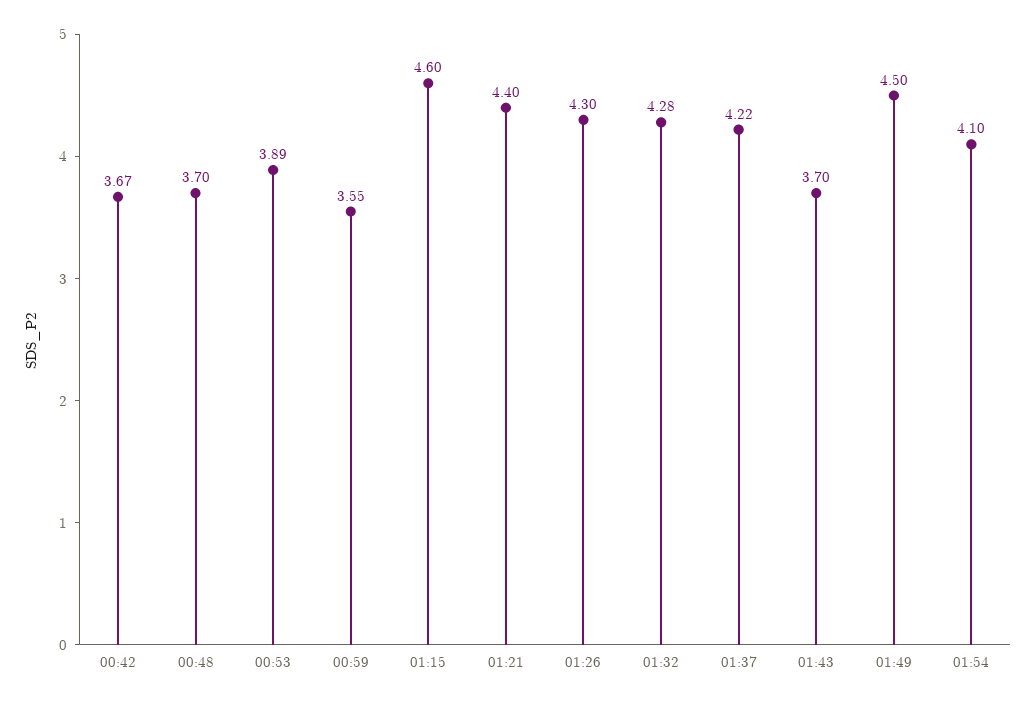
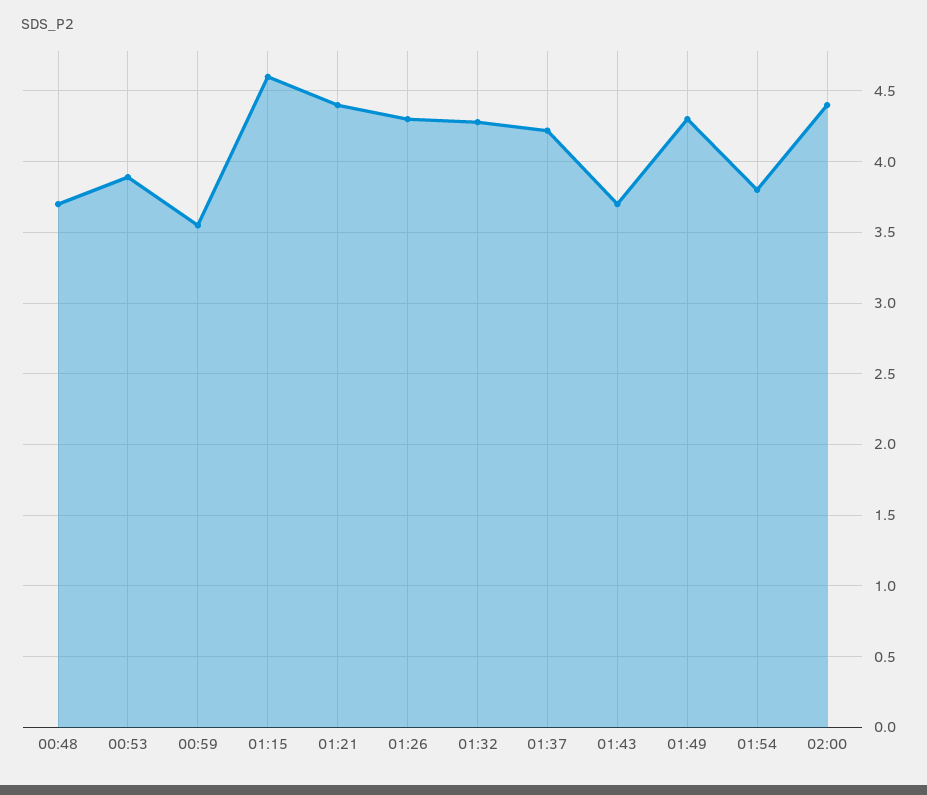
00:42: 3.67 -> none
01:49: 4.5 -> 4.3
01:54: 4.1 -> 3.8
02:00: none -> 4.4

